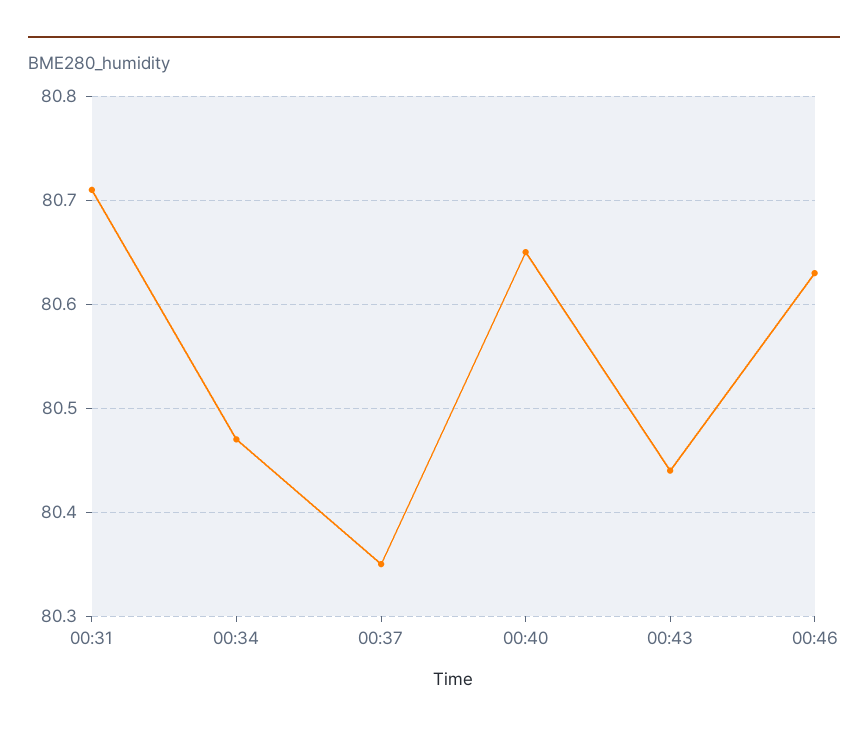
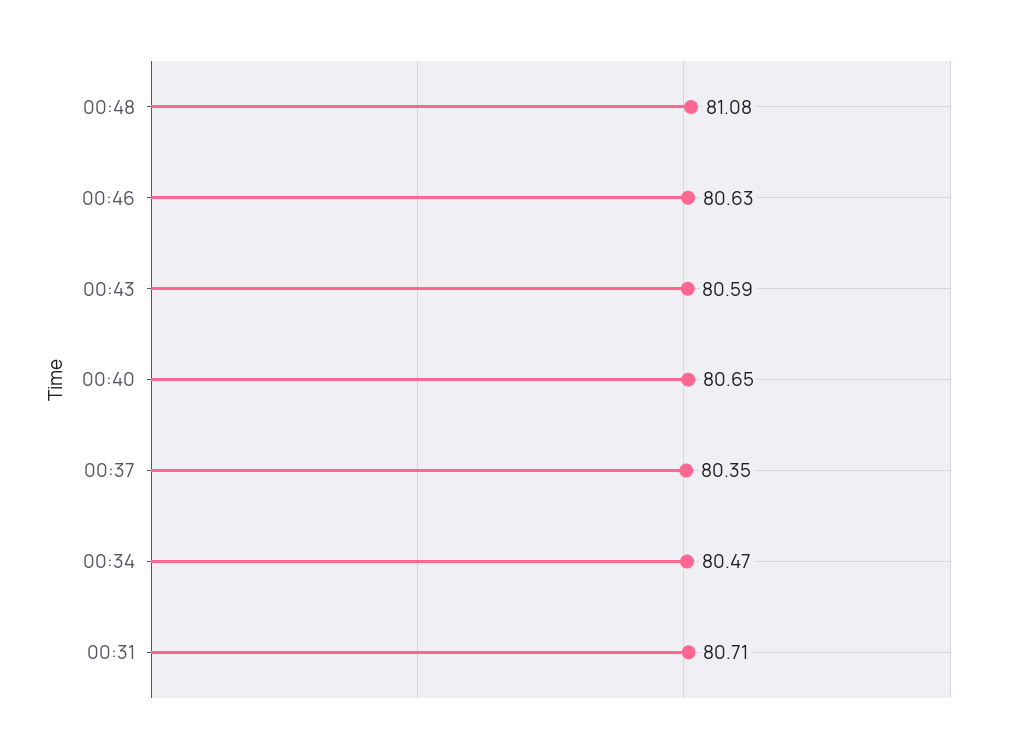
00:43: 80.44 -> 80.59
00:48: none -> 81.08

